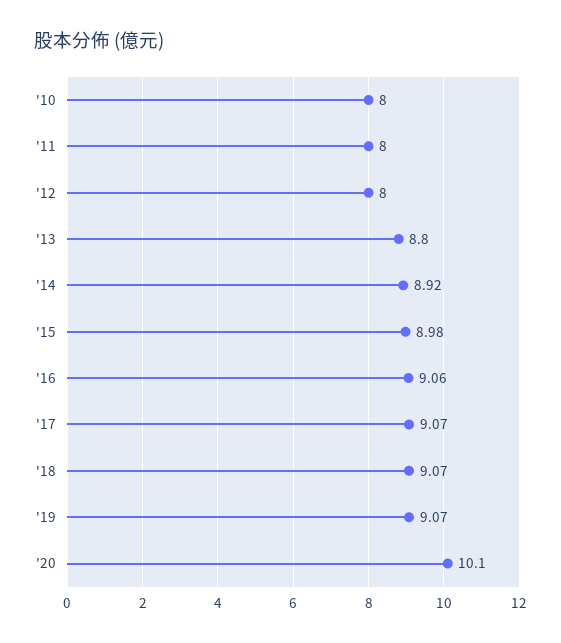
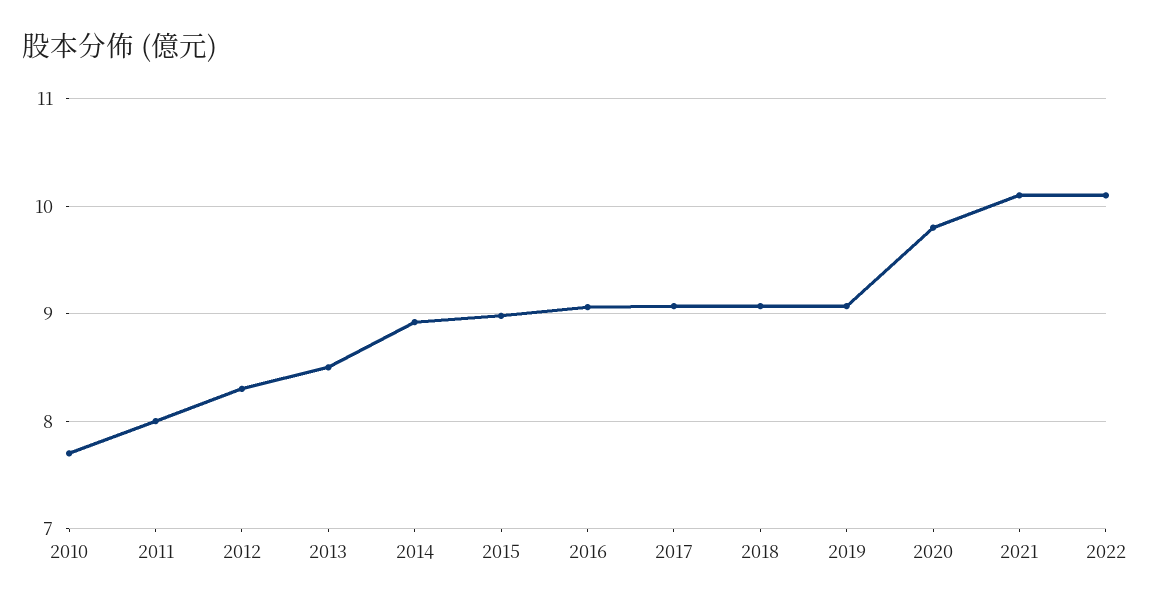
'10: 8 -> 7.7
'12: 8 -> 8.3
'13: 8.8 -> 8.5
'20: 10.1 -> 9.8
2021: none -> 10.1
2022: none -> 10.1

